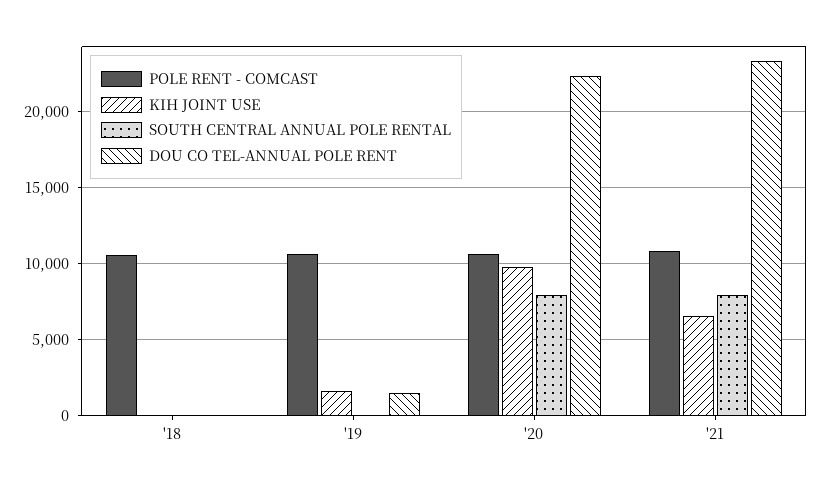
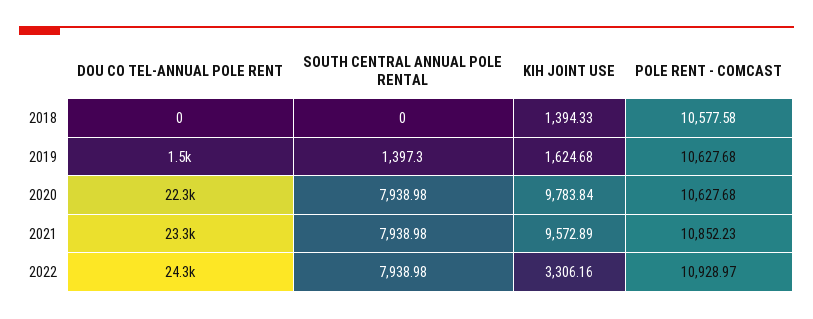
KIH JOINT USE, '18: 0 -> 1394.33
SOUTH CENTRAL ANNUAL POLE RENTAL, '19: 0 -> 1397.3
KIH JOINT USE, '21: 6500 -> 9572.89
DOU CO TEL-ANNUAL POLE RENT, 2022: none -> 24300
SOUTH CENTRAL ANNUAL POLE RENTAL, 2022: none -> 7938.98
KIH JOINT USE, 2022: none -> 3306.16
POLE RENT - COMCAST, 2022: none -> 10928.97

